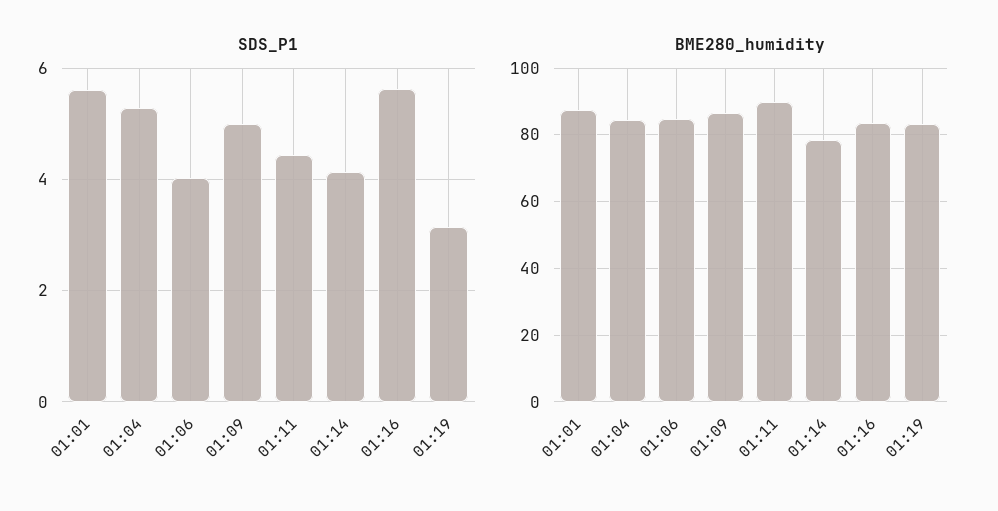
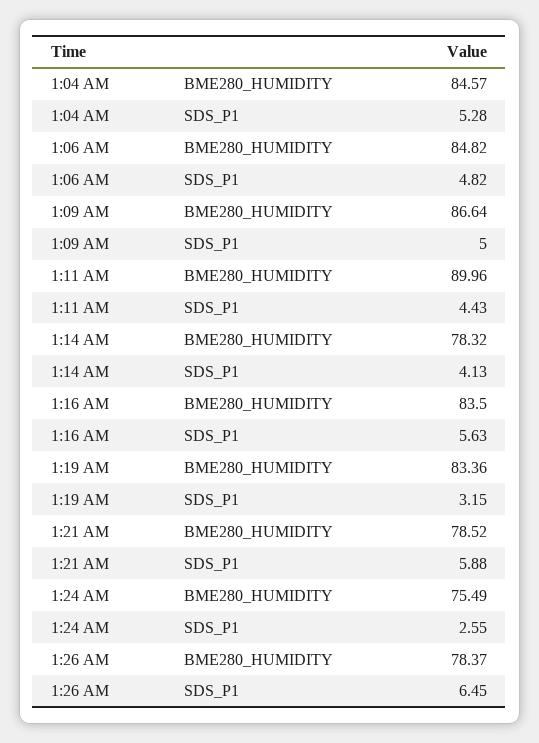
SDS_P1, 01:01: 5.6 -> none
SDS_P1, 01:06: 4 -> 4.82
BME280_humidity, 01:01: 88 -> none
BME280_humidity, 1:21 AM: none -> 78.52
SDS_P1, 1:21 AM: none -> 5.88
BME280_humidity, 1:24 AM: none -> 75.49
SDS_P1, 1:24 AM: none -> 2.55
BME280_humidity, 1:26 AM: none -> 78.37
SDS_P1, 1:26 AM: none -> 6.45

